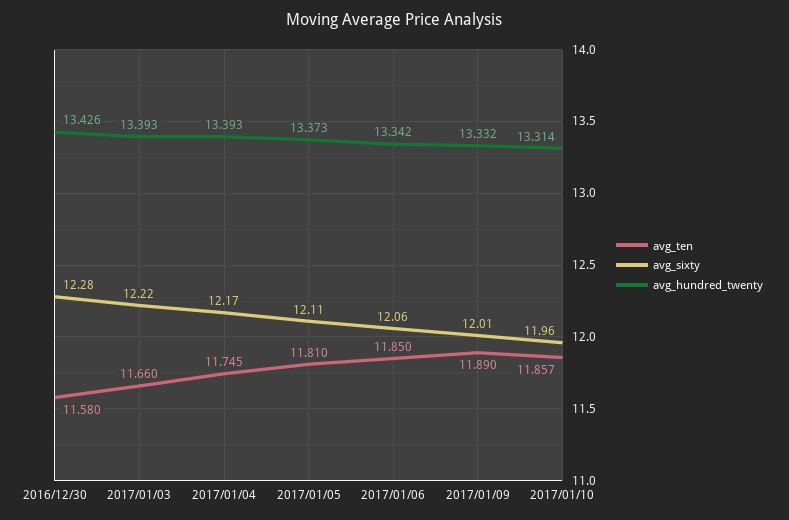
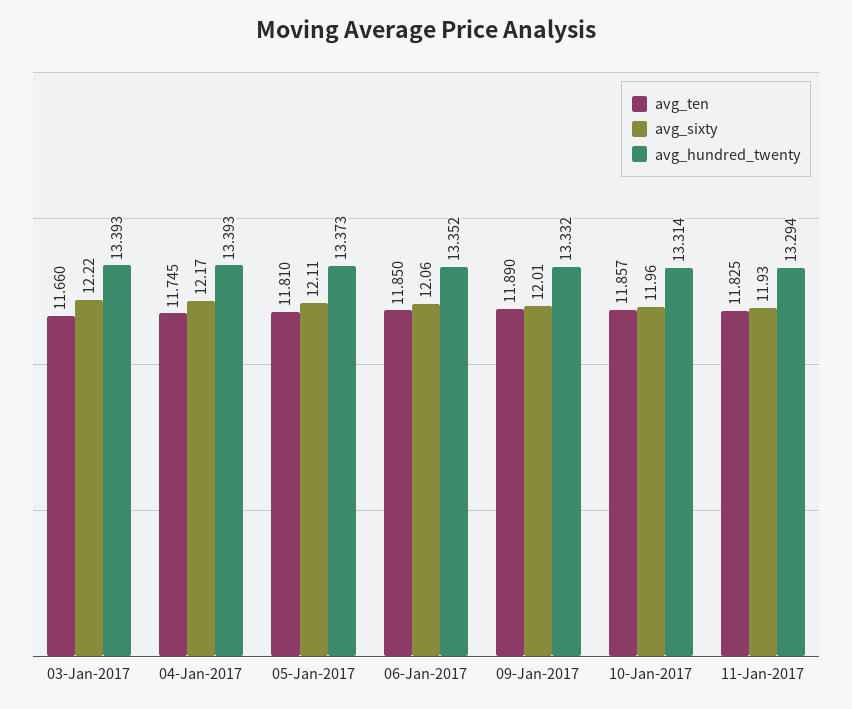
avg_ten, 2016/12/30: 11.58 -> none
avg_sixty, 2016/12/30: 12.28 -> none
avg_hundred_twenty, 2016/12/30: 13.426 -> none
avg_hundred_twenty, 2017/01/06: 13.342 -> 13.352
avg_ten, 11-Jan-2017: none -> 11.825
avg_sixty, 11-Jan-2017: none -> 11.93
avg_hundred_twenty, 11-Jan-2017: none -> 13.294

